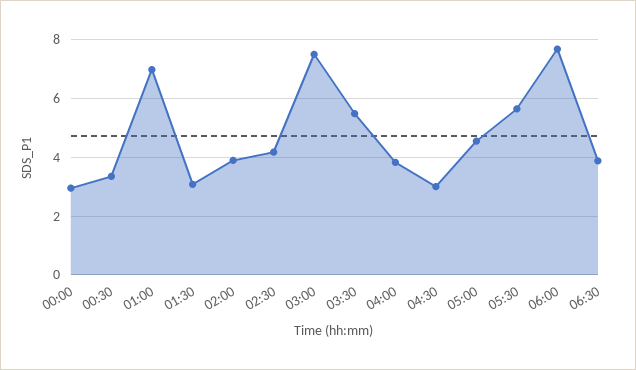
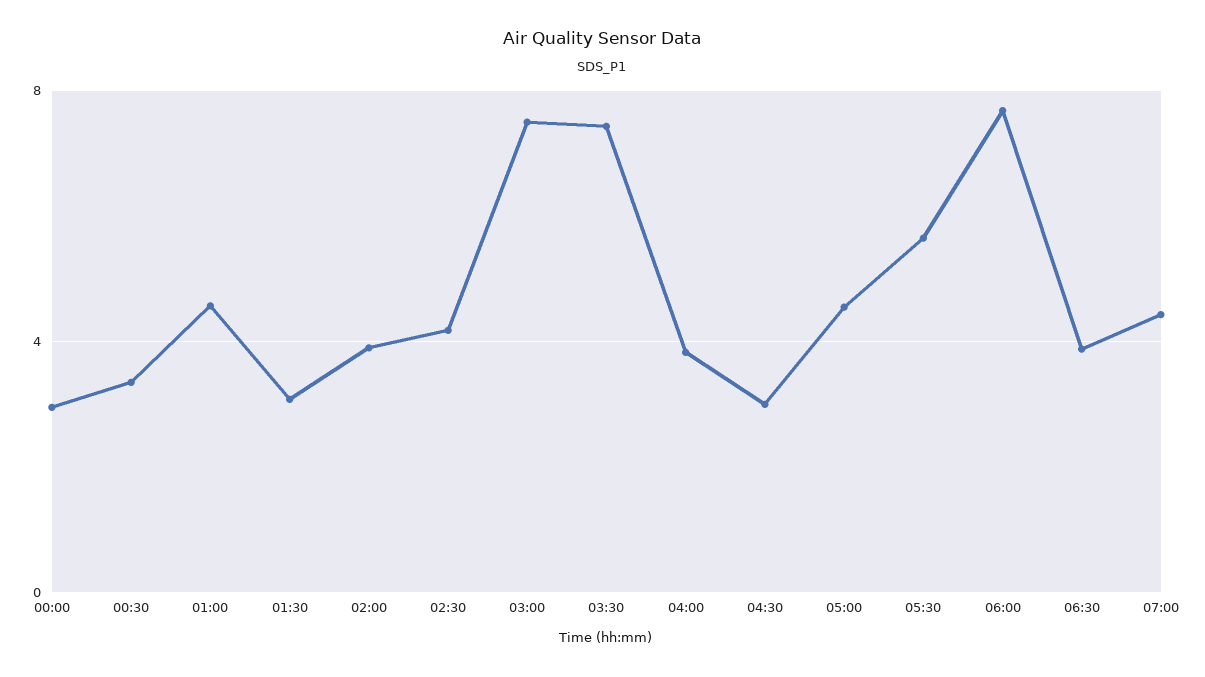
01:00: 7 -> 4.5
03:30: 5.5 -> 7.5
07:00: none -> 4.5

